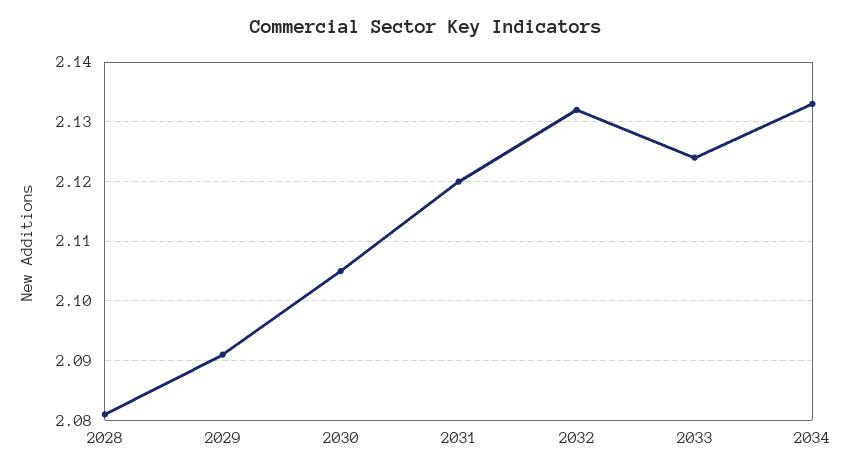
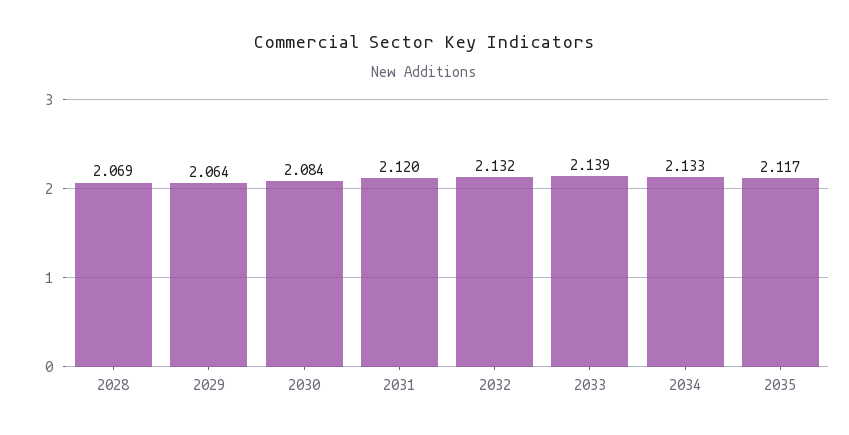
2028: 2.08 -> 2.069
2029: 2.09 -> 2.064
2030: 2.105 -> 2.084
2033: 2.125 -> 2.139
2035: none -> 2.117

